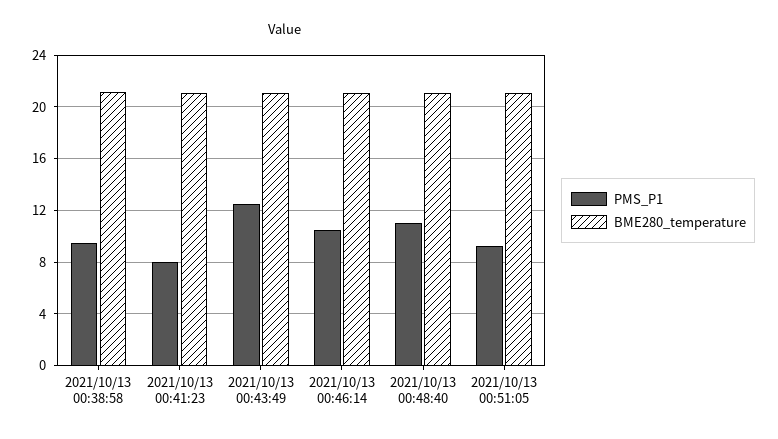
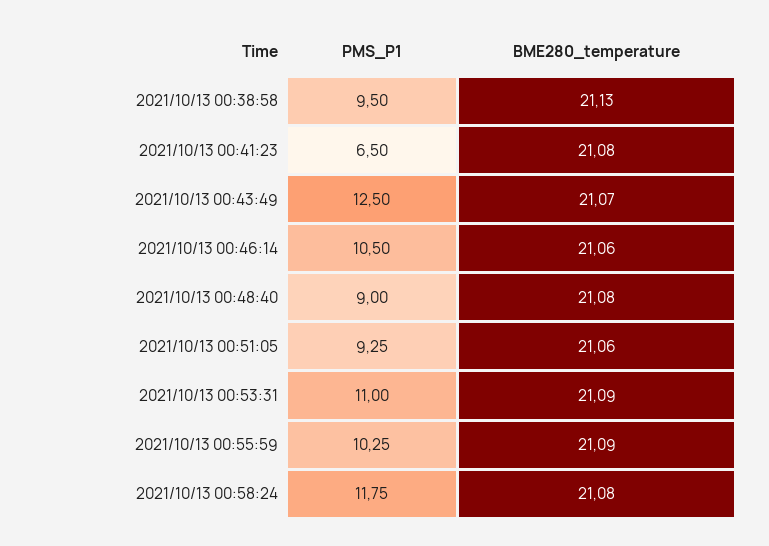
PMS_P1, 2021/10/13 00:41:23: 8 -> 6.5
PMS_P1, 2021/10/13 00:48:40: 11 -> 9
PMS_P1, 2021/10/13 00:53:31: none -> 11
BME280_temperature, 2021/10/13 00:53:31: none -> 21.09
PMS_P1, 2021/10/13 00:55:59: none -> 10.25
BME280_temperature, 2021/10/13 00:55:59: none -> 21.09
PMS_P1, 2021/10/13 00:58:24: none -> 11.75
BME280_temperature, 2021/10/13 00:58:24: none -> 21.08

